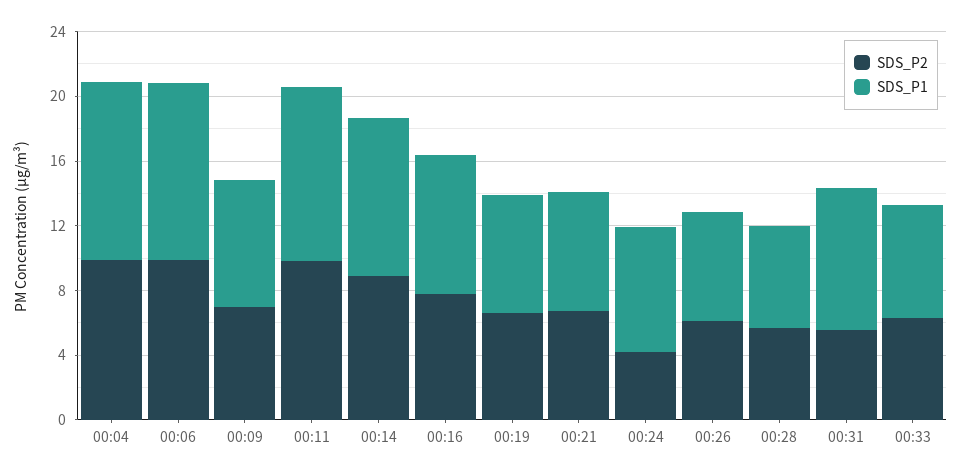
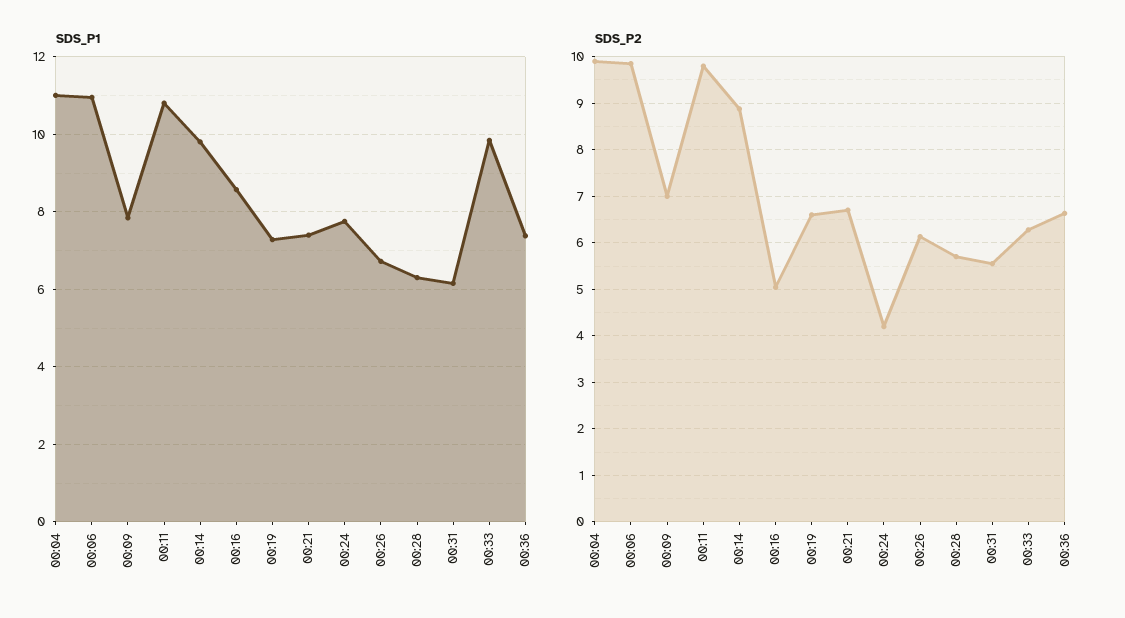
SDS_P2, 00:16: 8 -> 5
SDS_P1, 00:31: 9 -> 6.2
SDS_P1, 00:33: 7 -> 9.8
SDS_P1, 00:36: none -> 7.4
SDS_P2, 00:36: none -> 6.6

